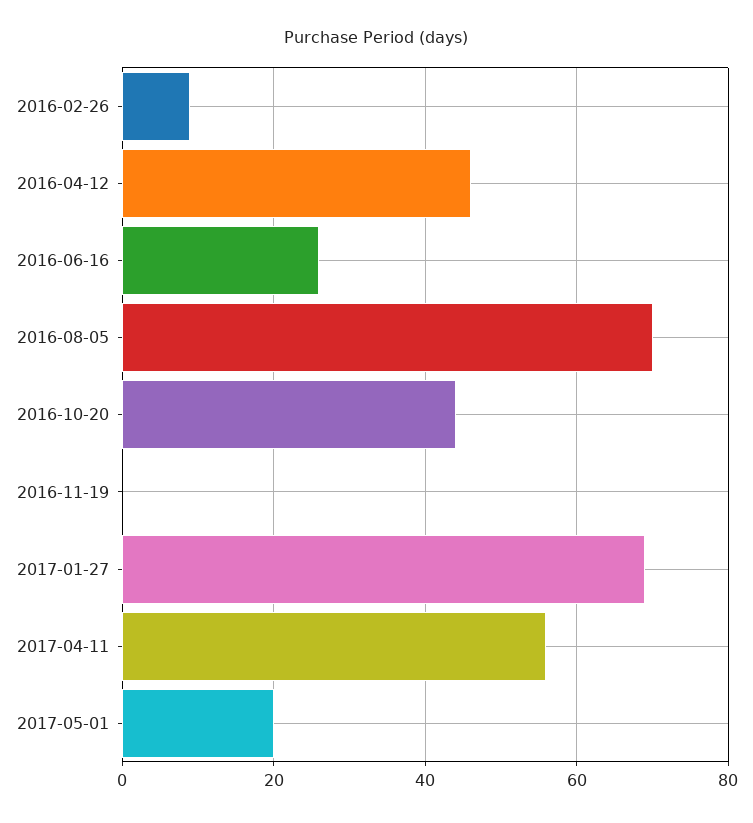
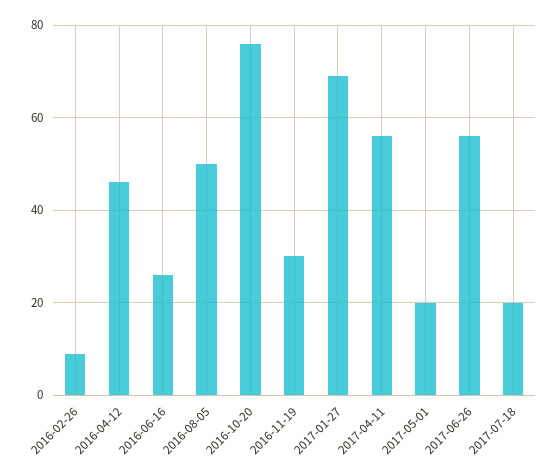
2016-08-05: 70 -> 50
2016-10-20: 45 -> 75
2016-11-19: 0 -> 30
2017-06-26: none -> 55
2017-07-18: none -> 20

